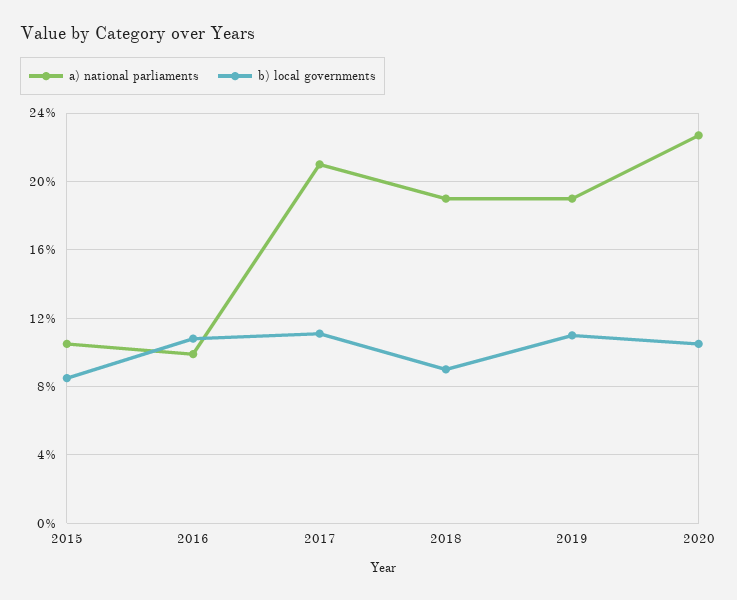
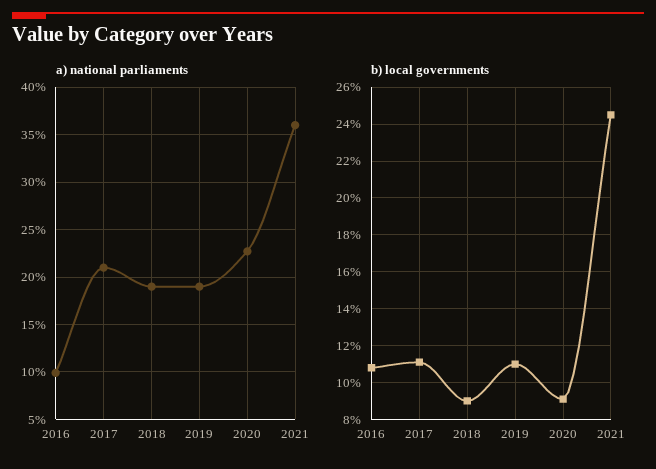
a) national parliaments, 2015: 10.5 -> none
b) local governments, 2015: 8.5 -> none
b) local governments, 2020: 10.5 -> 9
a) national parliaments, 2021: none -> 36
b) local governments, 2021: none -> 24.5

